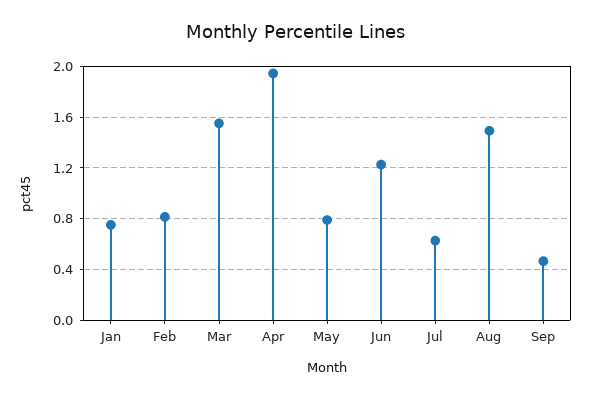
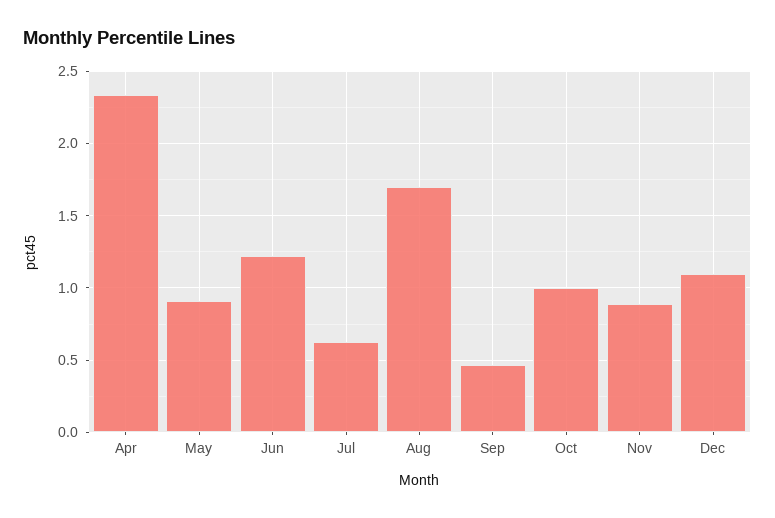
Jan: 0.75 -> none
Feb: 0.8 -> none
Mar: 1.55 -> none
Apr: 1.95 -> 2.35
May: 0.8 -> 0.9
Aug: 1.5 -> 1.7
Oct: none -> 1
Nov: none -> 0.9
Dec: none -> 1.1

